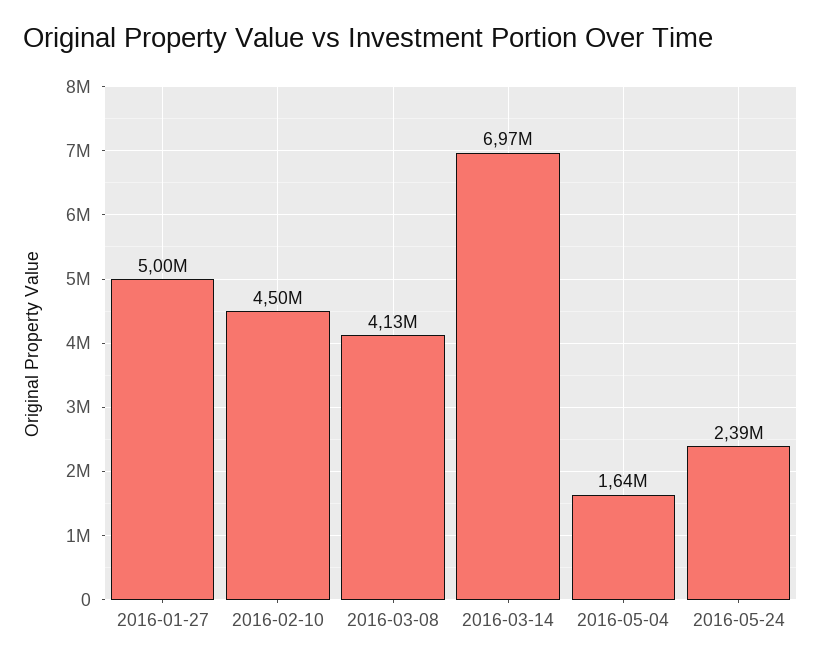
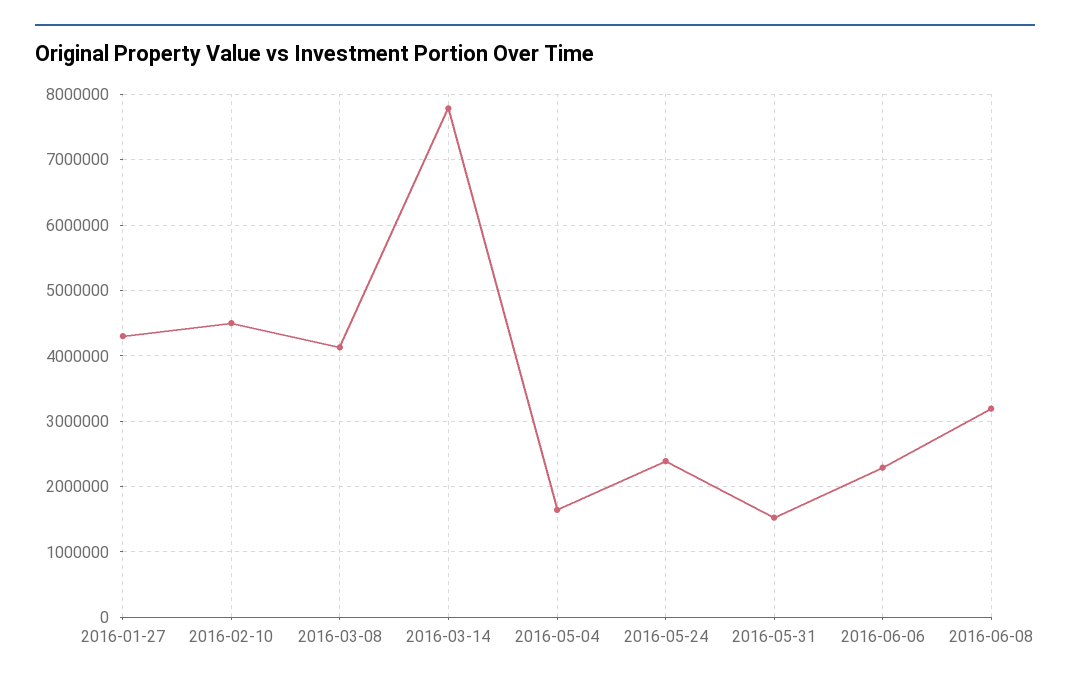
2016-01-27: 5000000 -> 4300000
2016-03-14: 6970000 -> 7800000
2016-05-31: none -> 1500000
2016-06-06: none -> 2300000
2016-06-08: none -> 3200000

